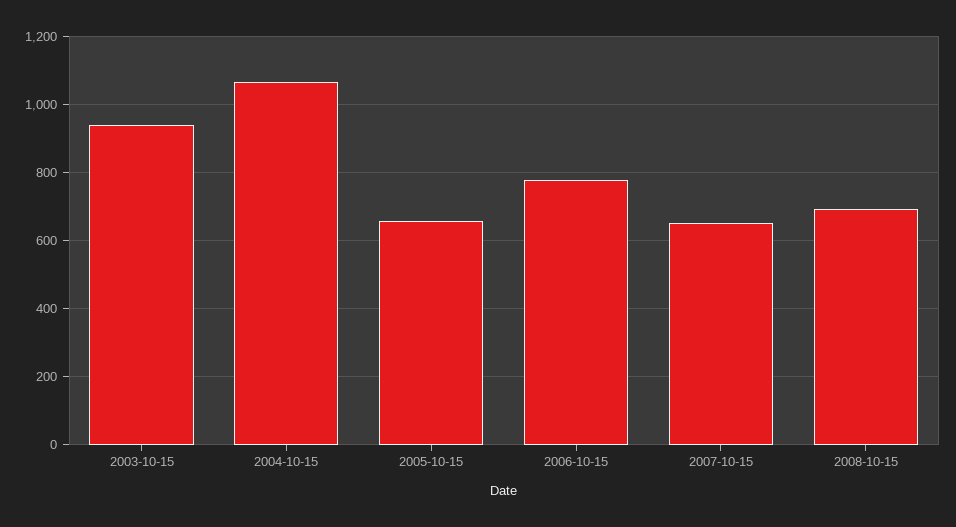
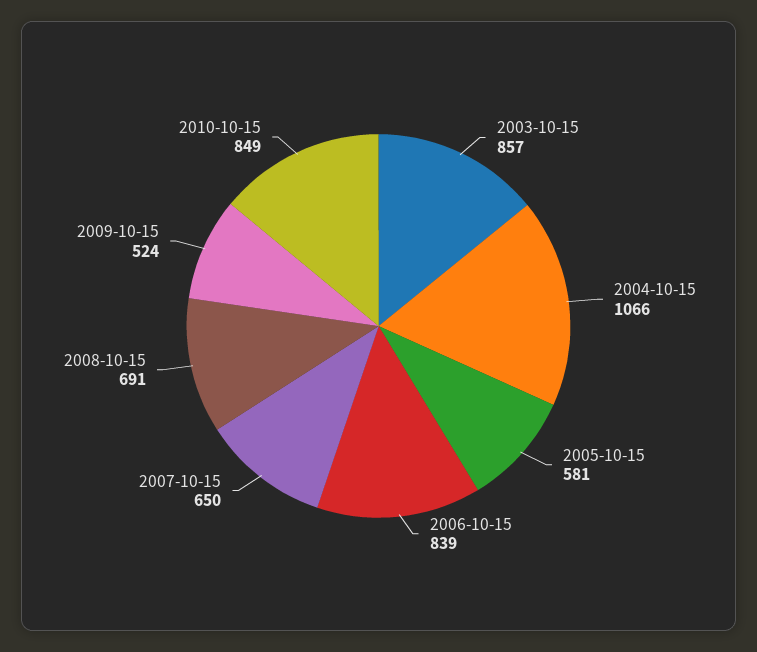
2003-10-15: 940 -> 857
2005-10-15: 660 -> 581
2006-10-15: 780 -> 839
2009-10-15: none -> 524
2010-10-15: none -> 849

